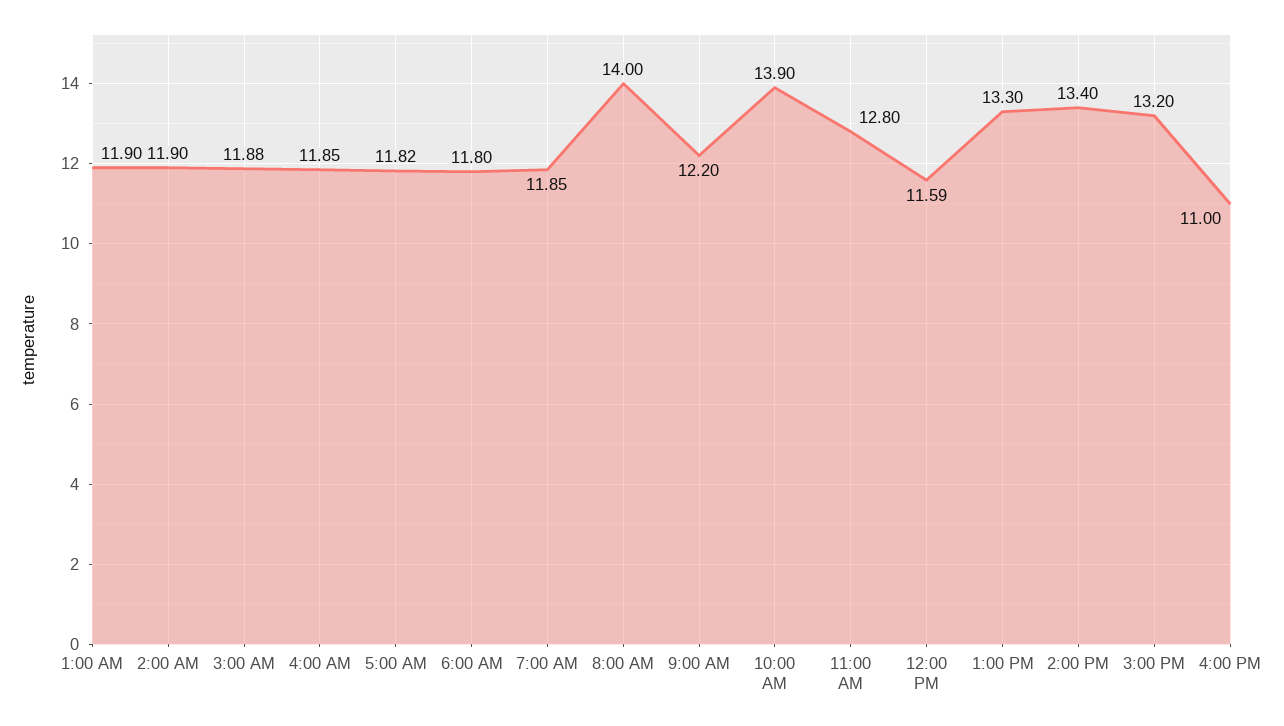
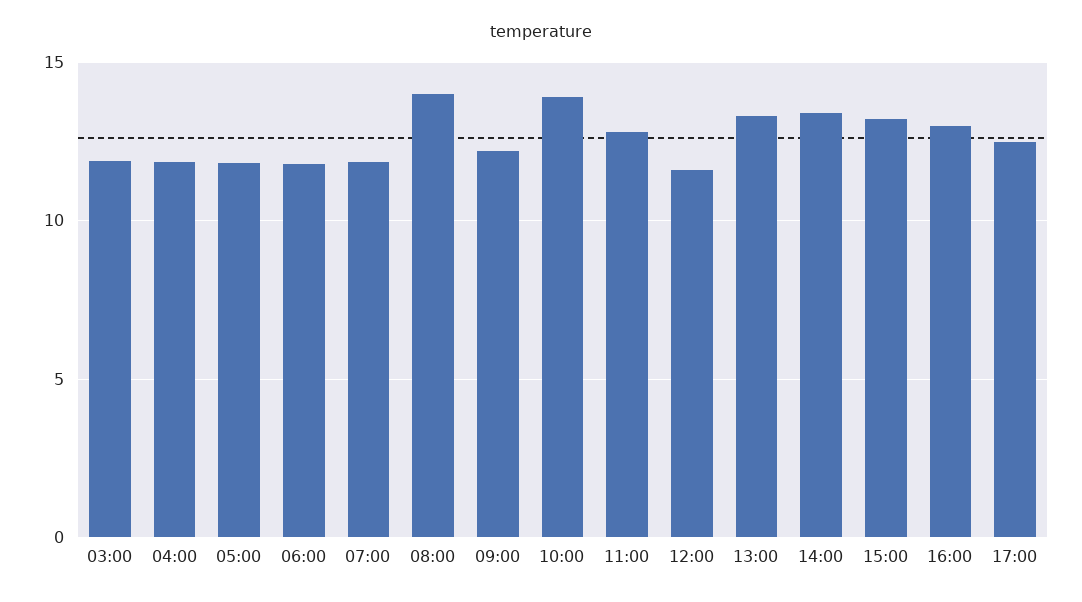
1:00 AM: 11.9 -> none
2:00 AM: 11.9 -> none
4:00 PM: 11 -> 13
17:00: none -> 12.5

